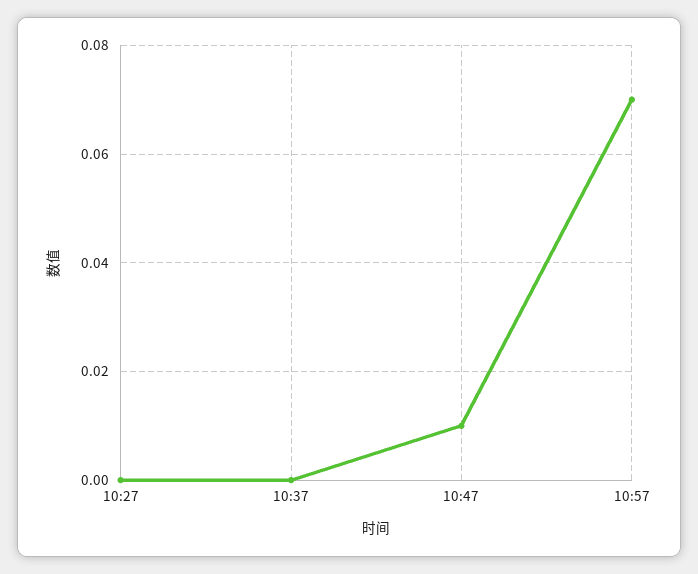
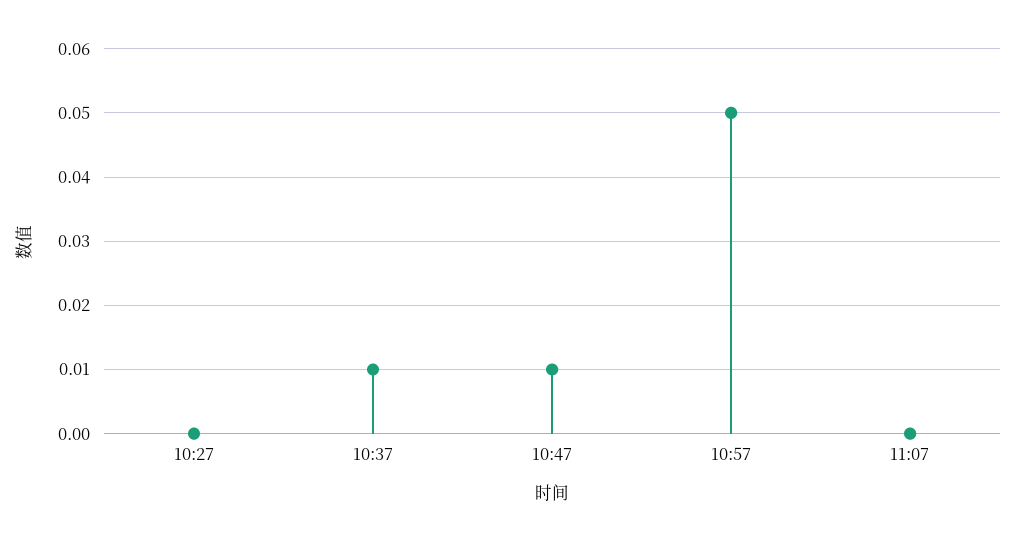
10:37: 0 -> 0.01
10:57: 0.07 -> 0.05
11:07: none -> 0

